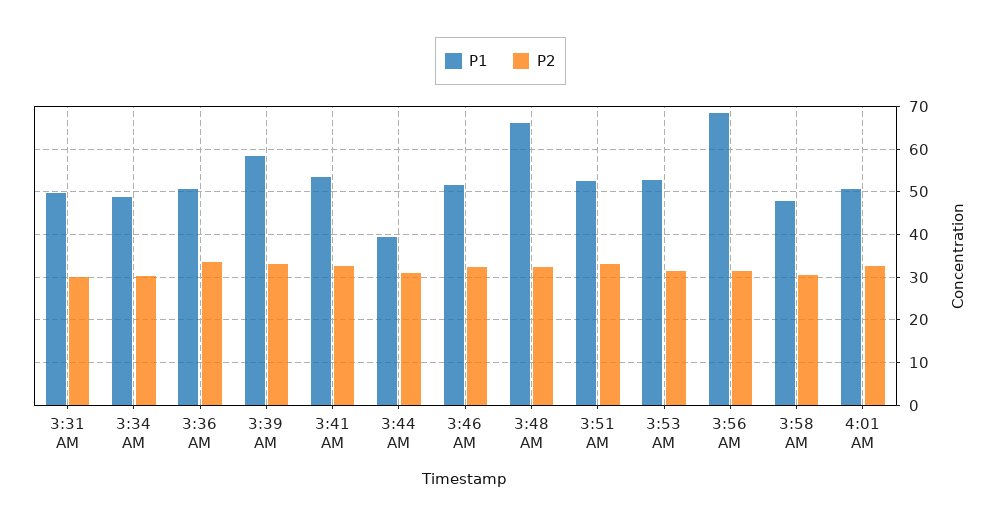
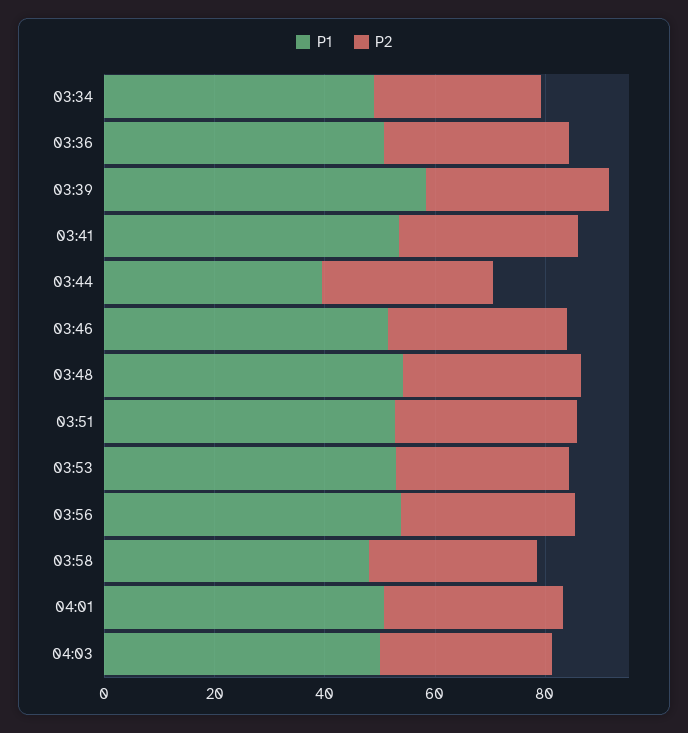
P1, 3:31 AM: 50 -> none
P2, 3:31 AM: 30 -> none
P1, 3:48 AM: 66 -> 55
P1, 3:56 AM: 68 -> 55
P1, 04:03: none -> 50
P2, 04:03: none -> 30

